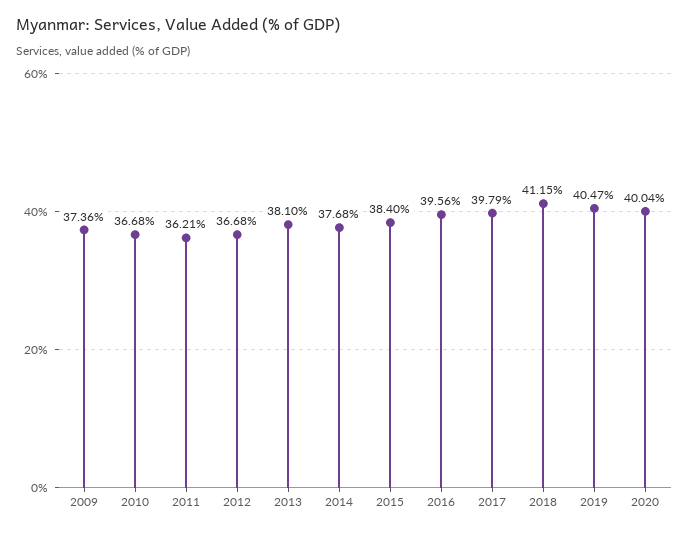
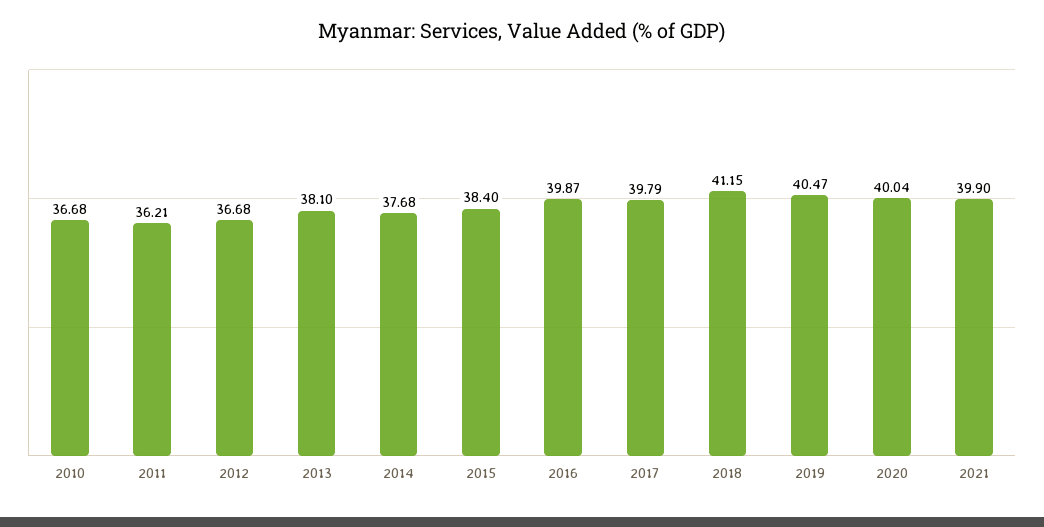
2009: 37.36 -> none
2016: 39.56 -> 39.87
2021: none -> 39.9

